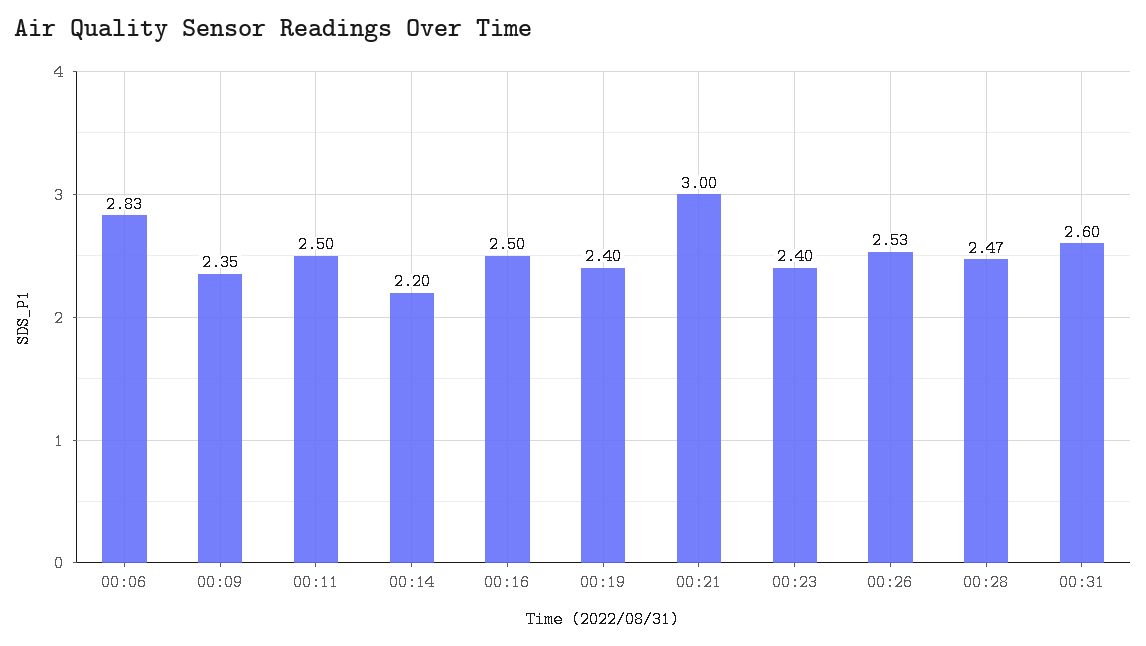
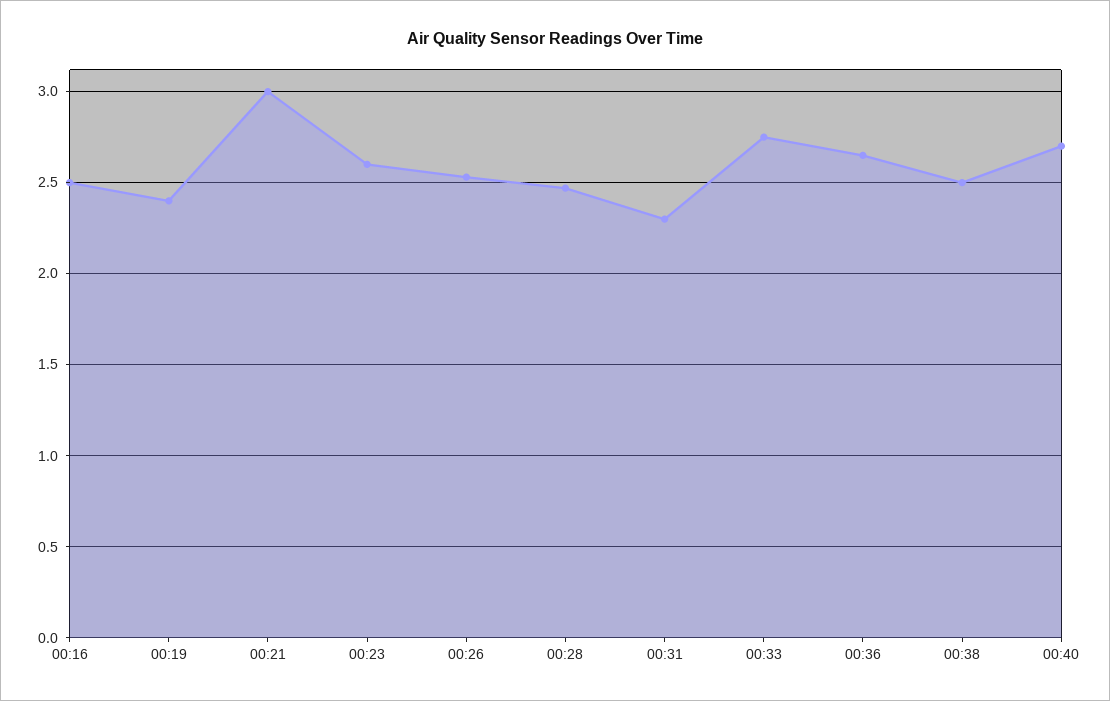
00:06: 2.83 -> none
00:09: 2.35 -> none
00:11: 2.5 -> none
00:14: 2.2 -> none
00:23: 2.4 -> 2.6
00:31: 2.6 -> 2.3
00:33: none -> 2.75
00:36: none -> 2.65
00:38: none -> 2.5
00:40: none -> 2.7

